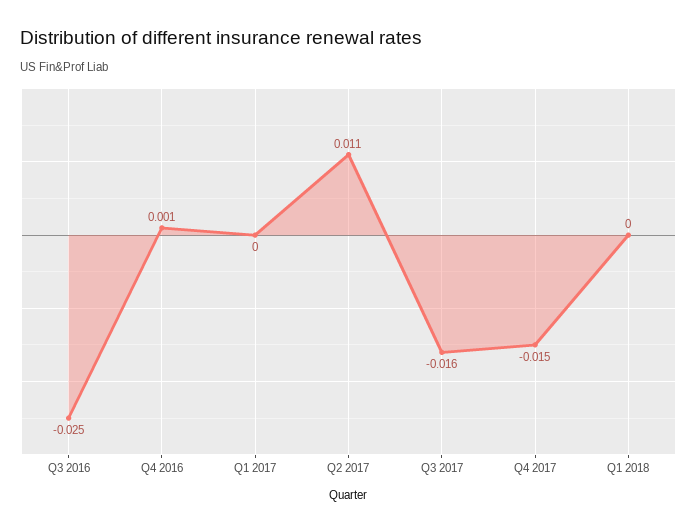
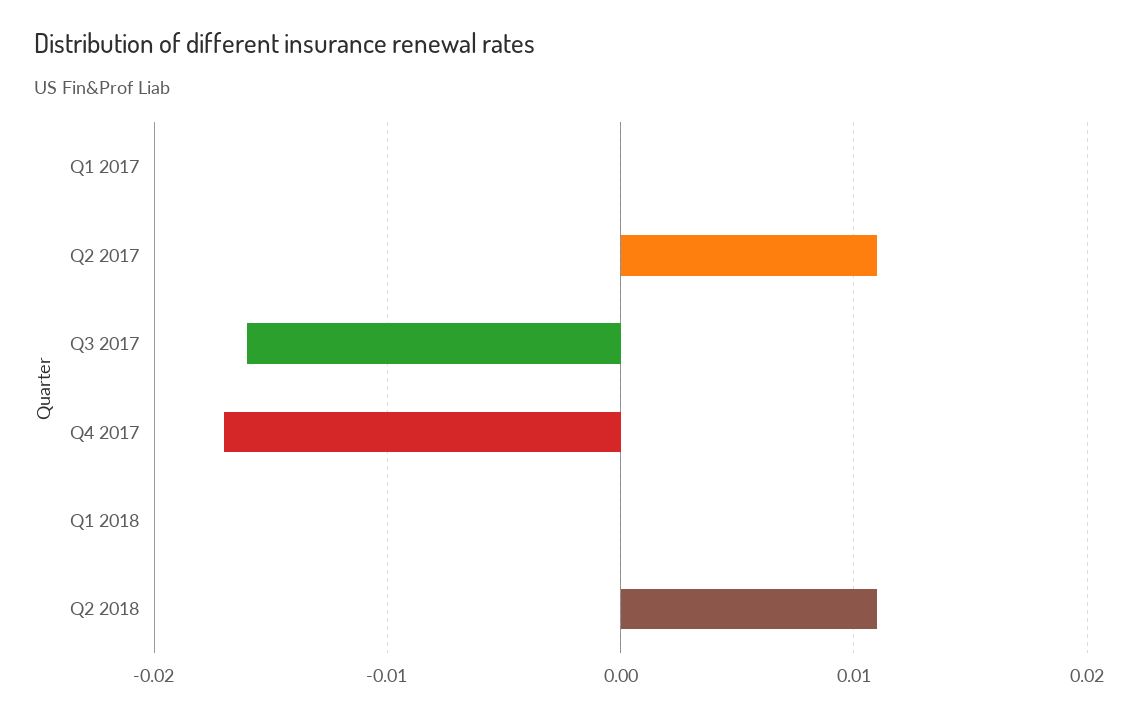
Q3 2016: -0.025 -> none
Q4 2016: 0.001 -> none
Q4 2017: -0.015 -> -0.017
Q2 2018: none -> 0.011

